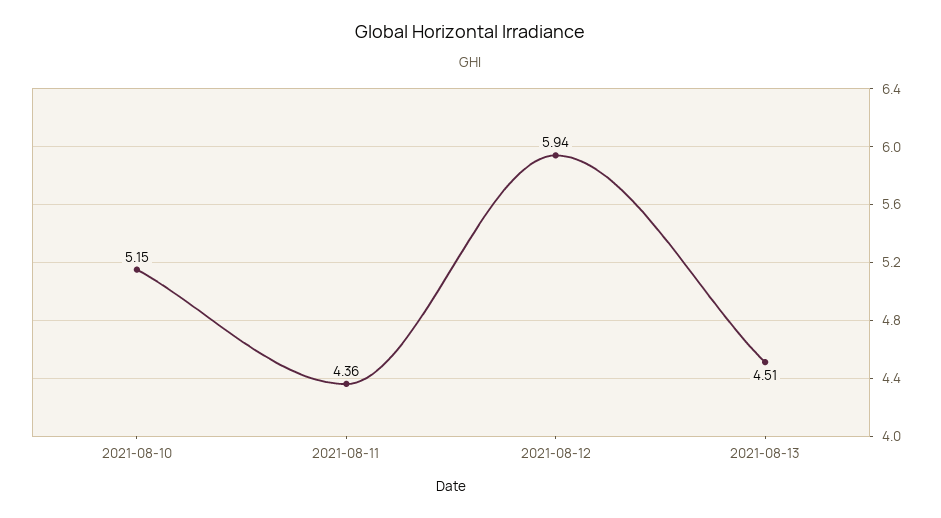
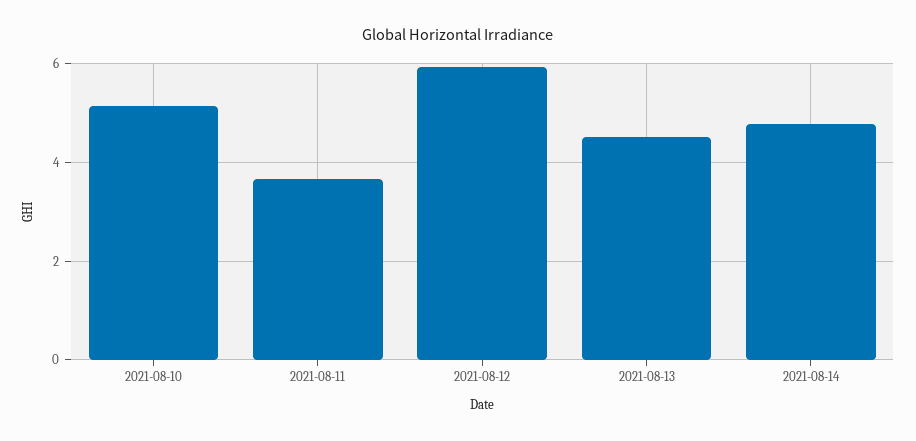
2021-08-11: 4.36 -> 3.6
2021-08-14: none -> 4.8

